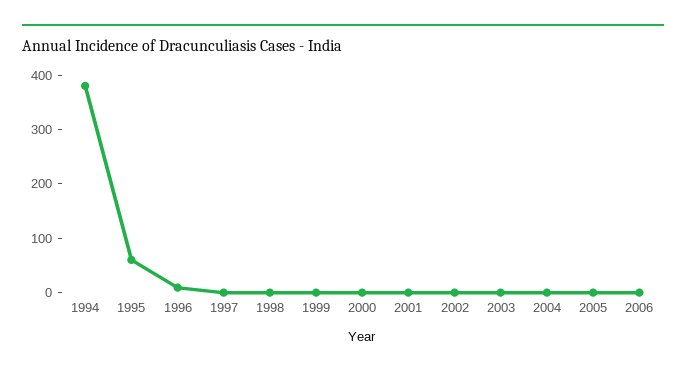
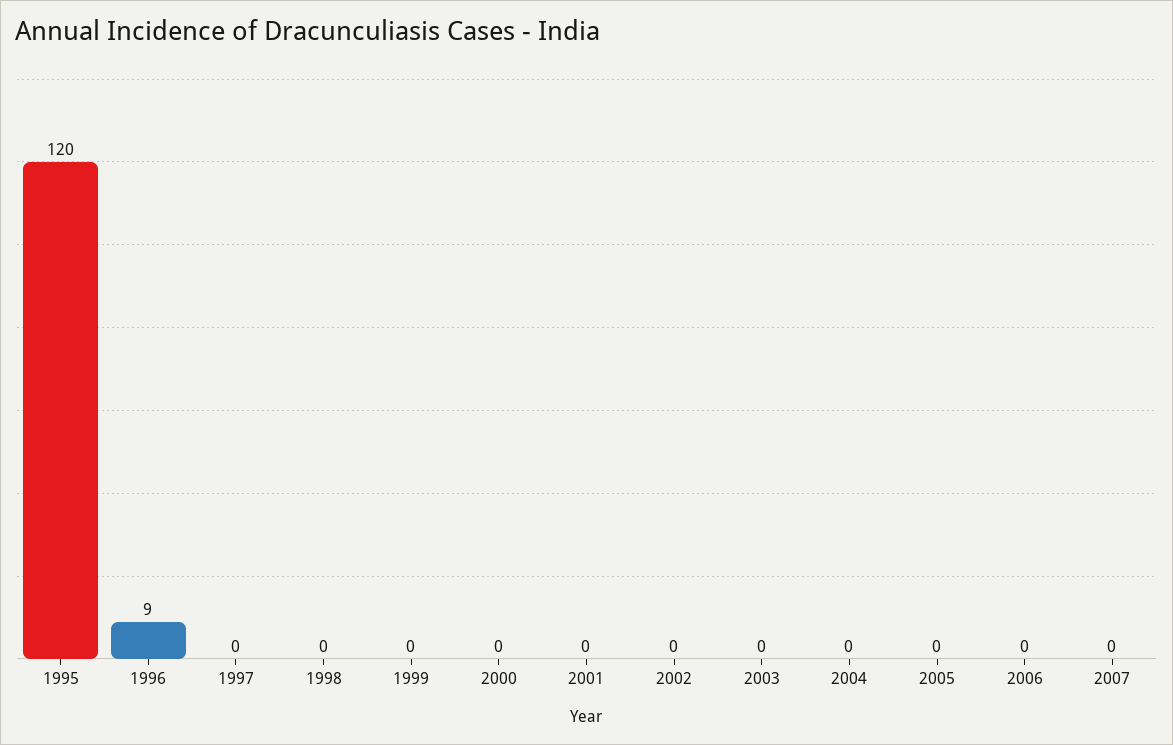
1994: 380 -> none
1995: 60 -> 120
2007: none -> 0

